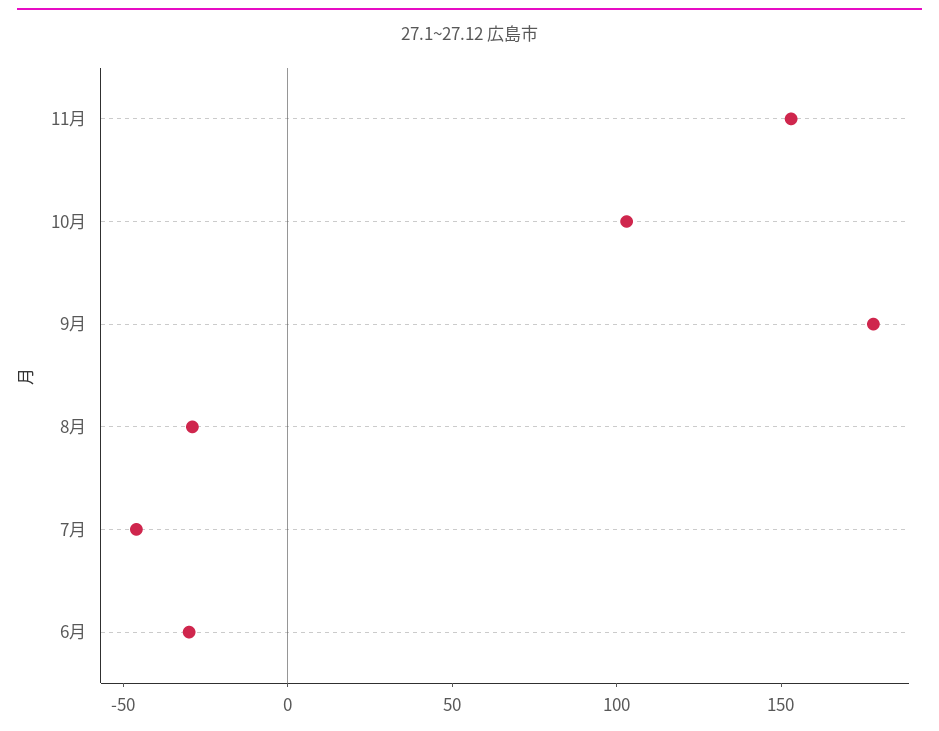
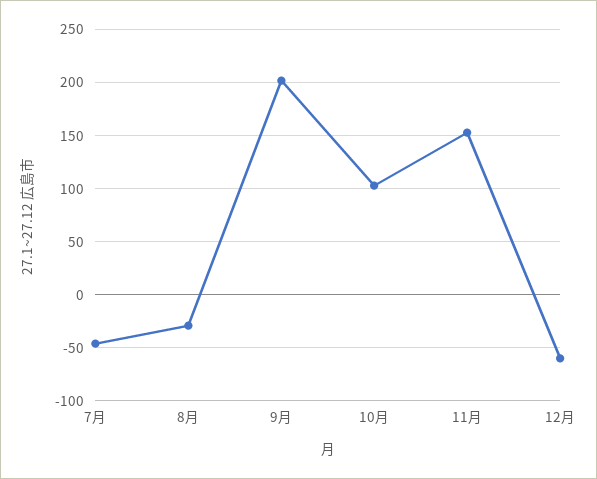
9月: 180 -> 200
6月: -30 -> none
12月: none -> -60

